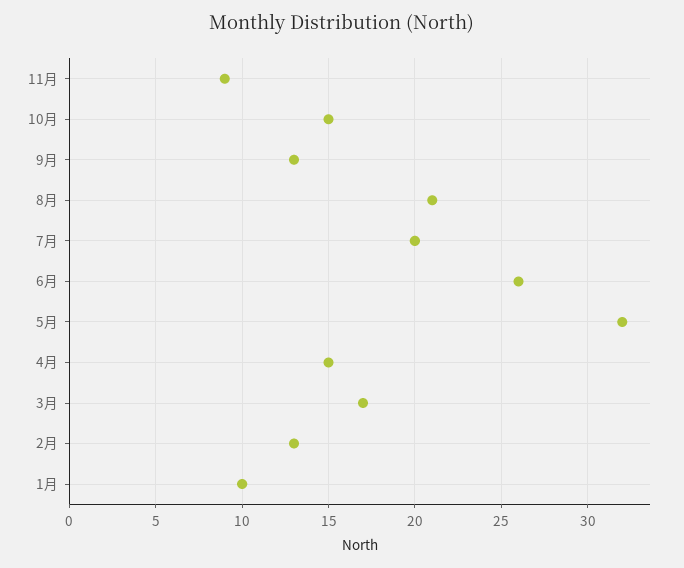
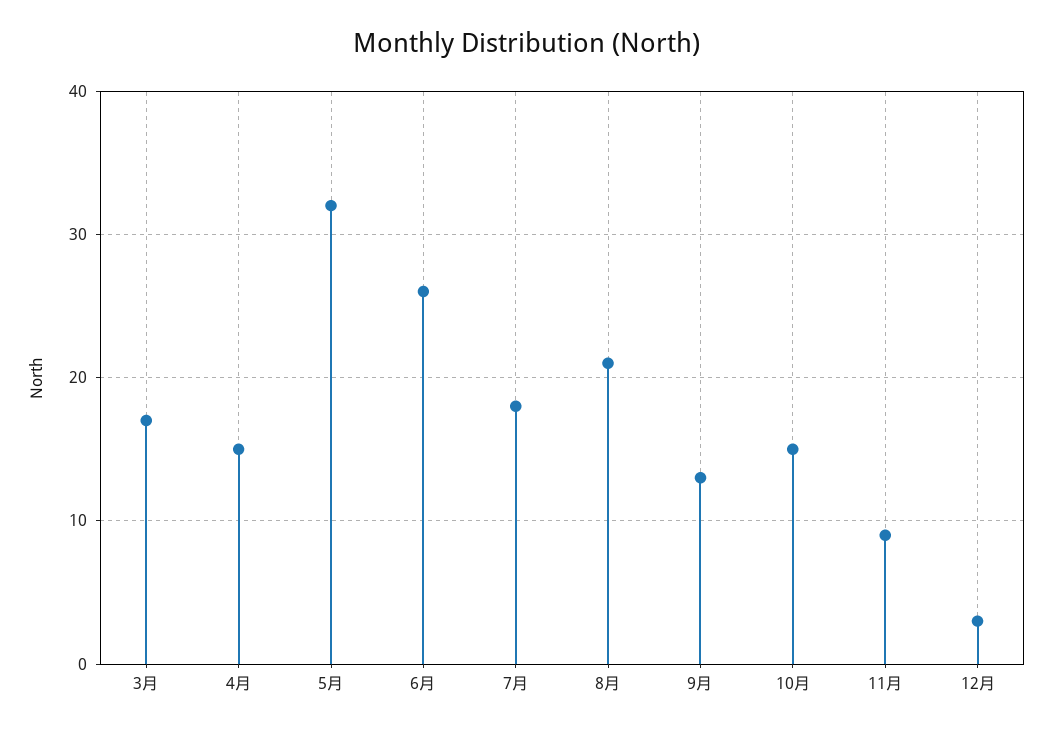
7月: 20 -> 18
2月: 13 -> none
1月: 10 -> none
12月: none -> 3

